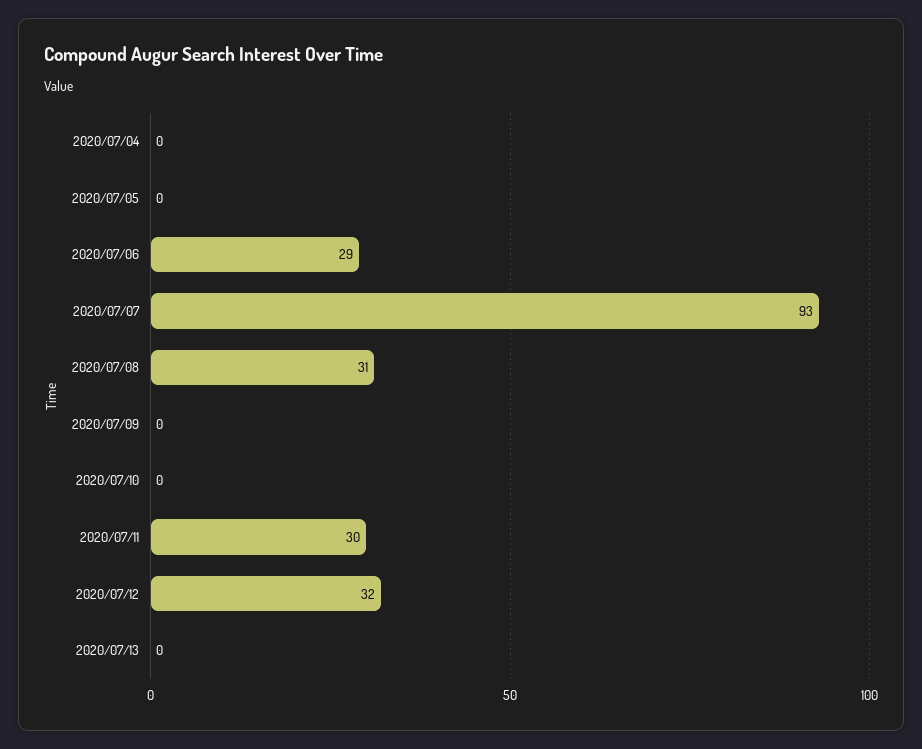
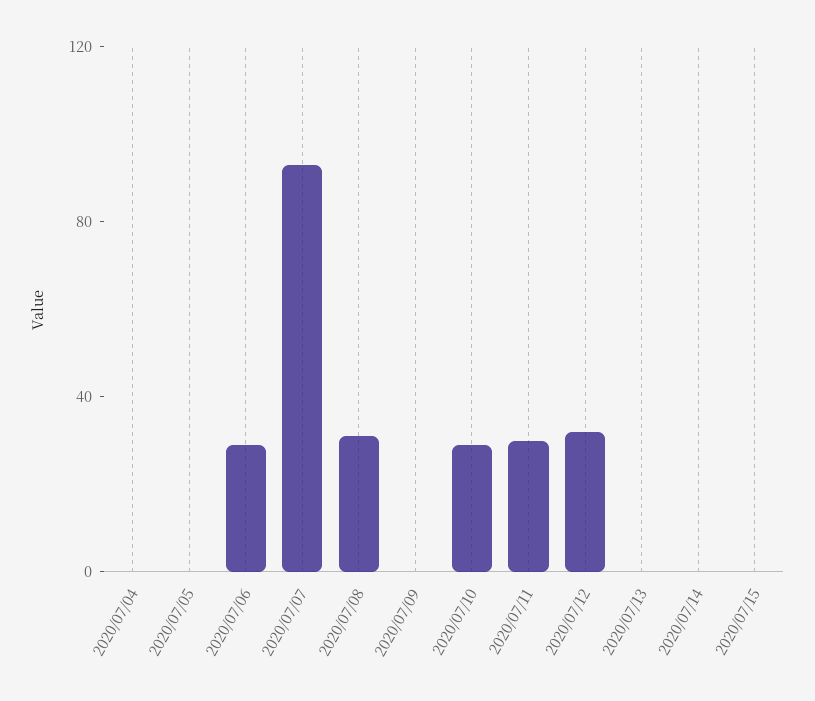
2020/07/10: 0 -> 30
2020/07/14: none -> 0
2020/07/15: none -> 0

